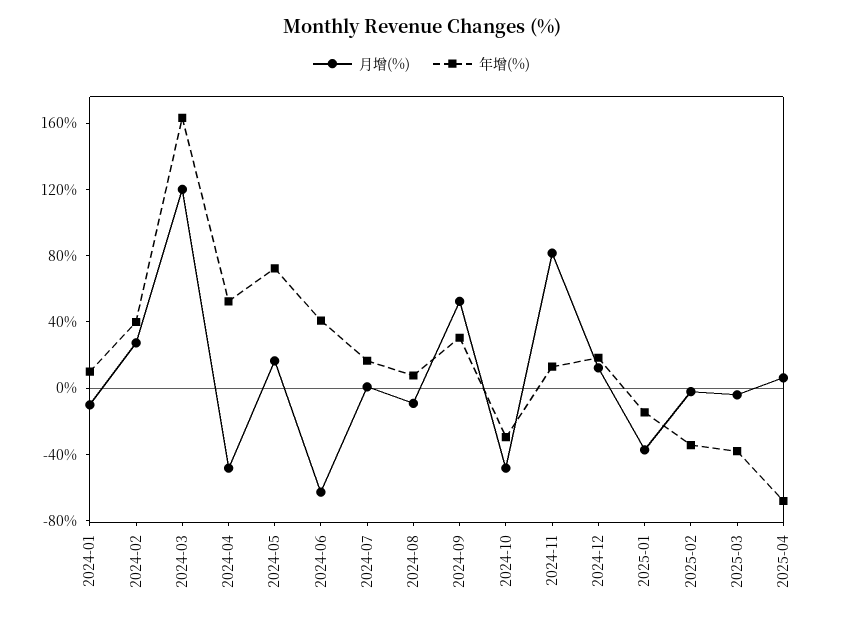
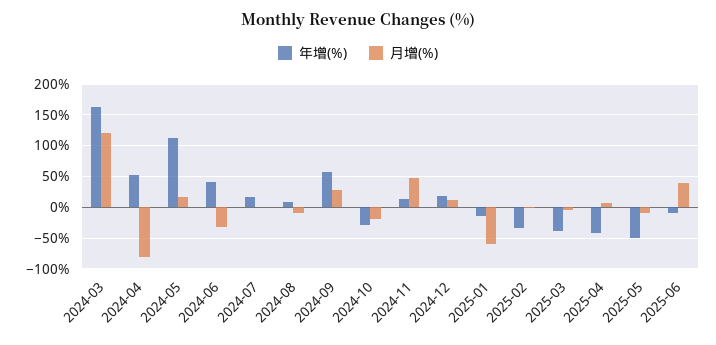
月增(%), 2024-01: -10 -> none
年增(%), 2024-01: 10 -> none
月增(%), 2024-02: 30 -> none
年增(%), 2024-02: 40 -> none
月增(%), 2024-04: -50 -> -80
年增(%), 2024-05: 70 -> 110
月增(%), 2024-06: -60 -> -30
月增(%), 2024-09: 50 -> 30
年增(%), 2024-09: 30 -> 60
月增(%), 2024-10: -50 -> -20
月增(%), 2024-11: 80 -> 50
月增(%), 2025-01: -40 -> -60
年增(%), 2025-04: -70 -> -40
年增(%), 2025-05: none -> -50
月增(%), 2025-05: none -> -10
年增(%), 2025-06: none -> -10
月增(%), 2025-06: none -> 40

